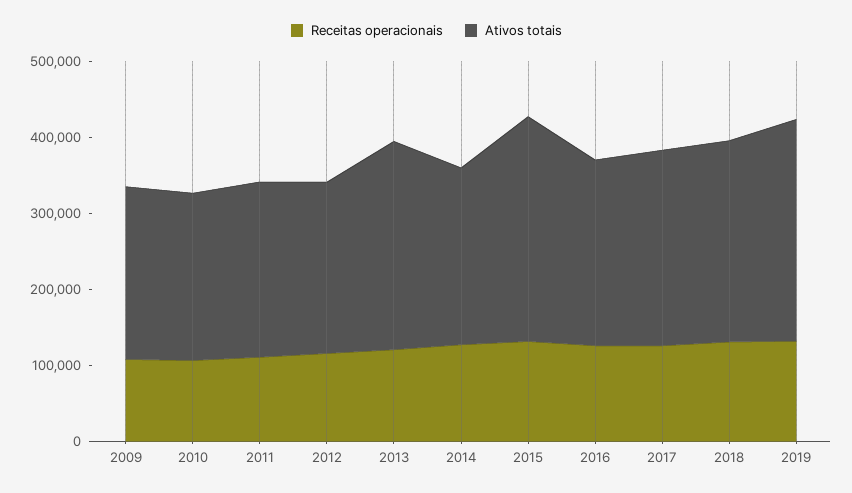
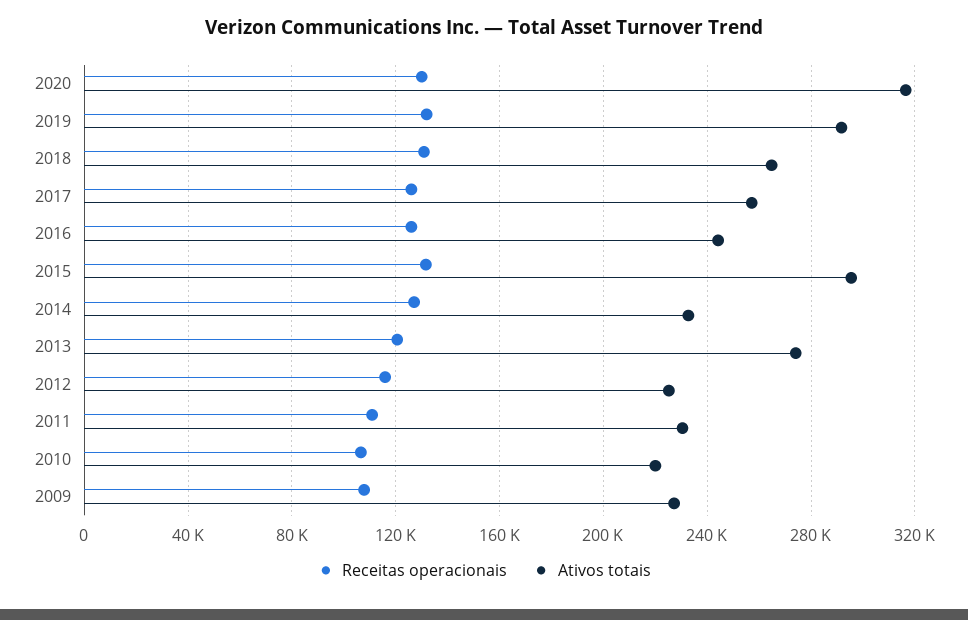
Receitas operacionais, 2020: none -> 130000
Ativos totais, 2020: none -> 315000

